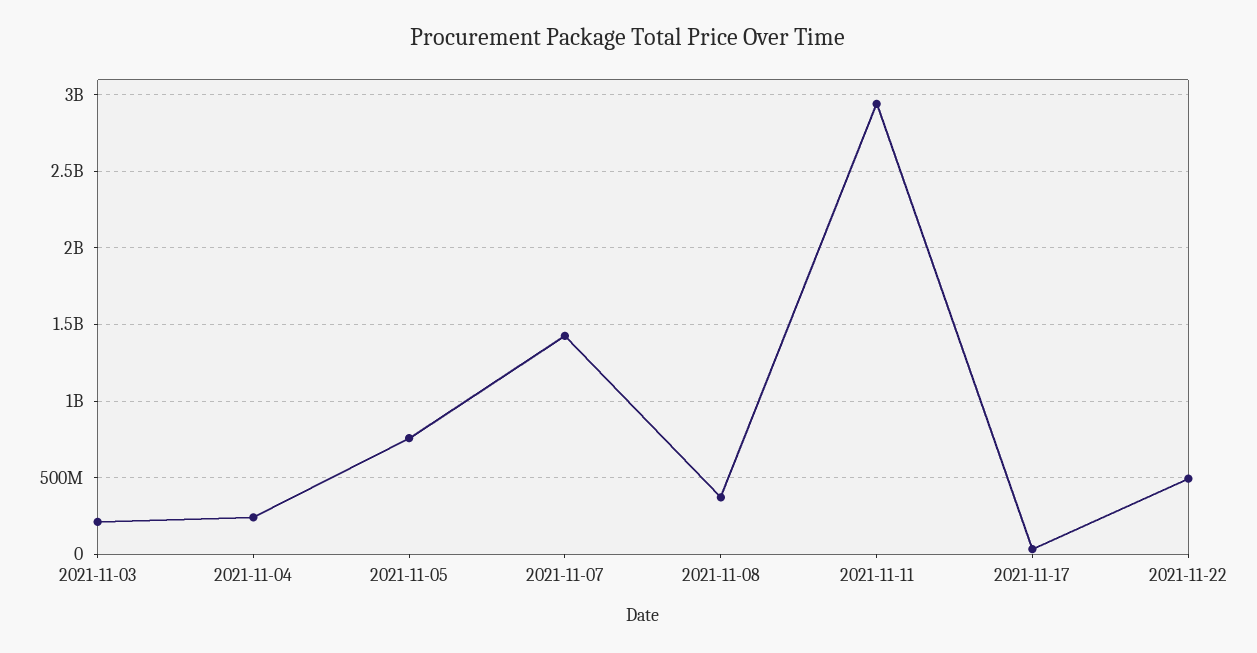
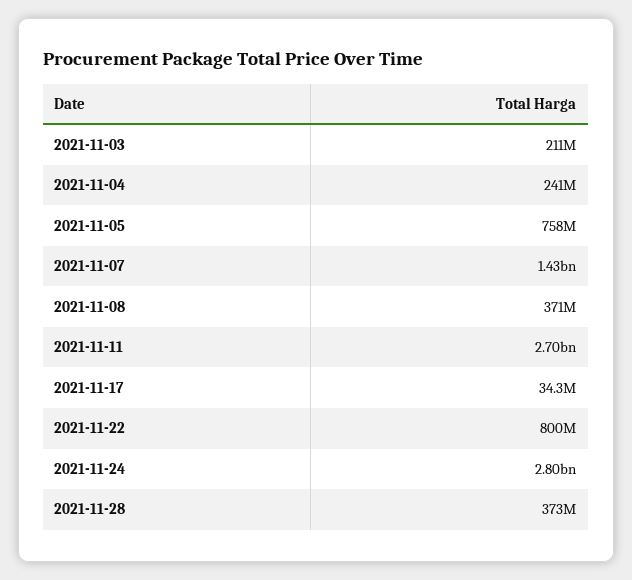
2021-11-11: 2950000000 -> 2700000000
2021-11-22: 500000000 -> 800000000
2021-11-24: none -> 2800000000
2021-11-28: none -> 373000000

